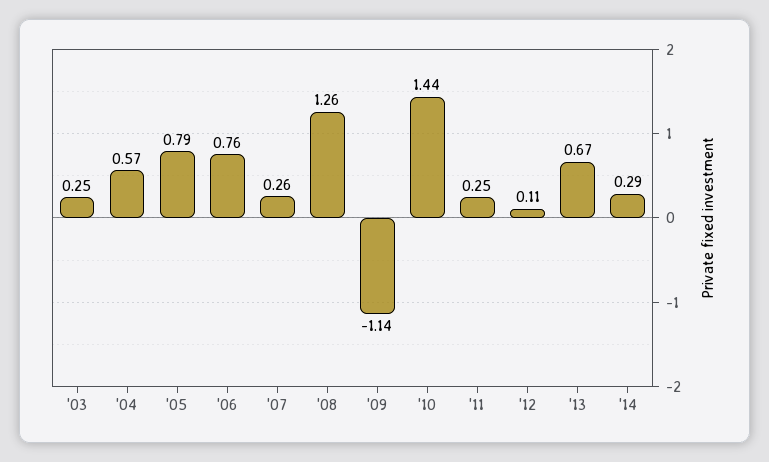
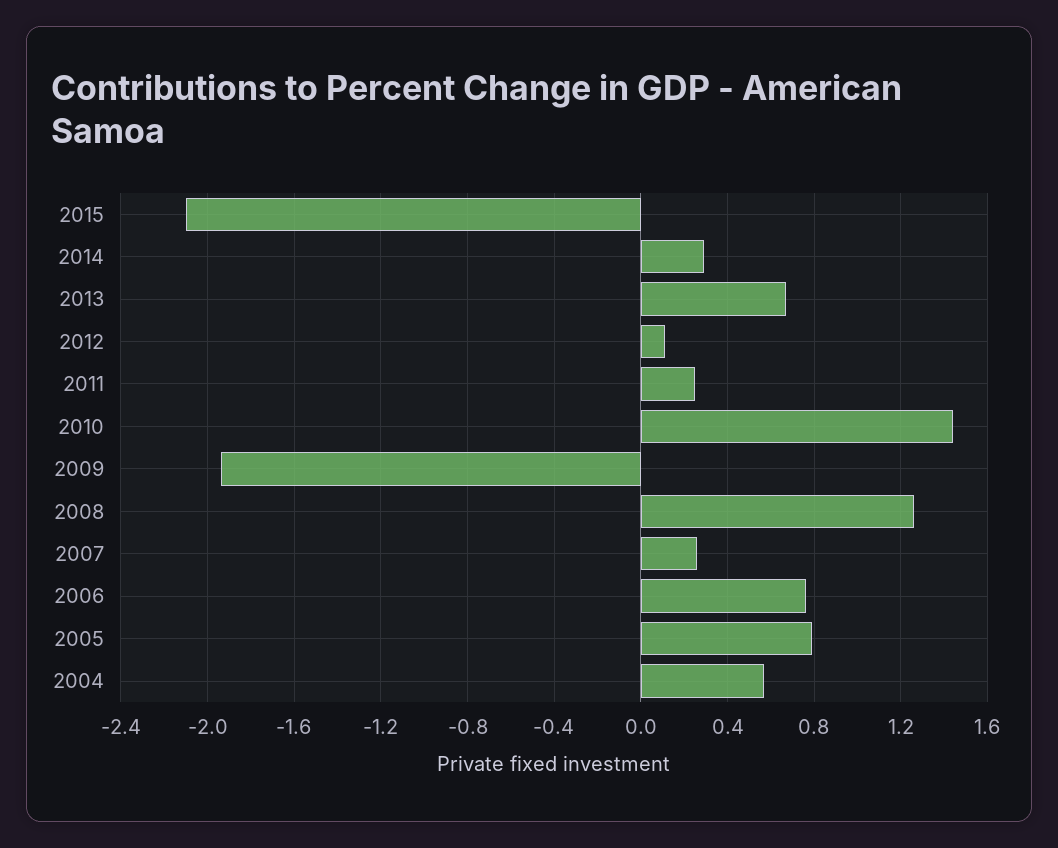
'03: 0.25 -> none
'09: -1.14 -> -1.95
2015: none -> -2.1

